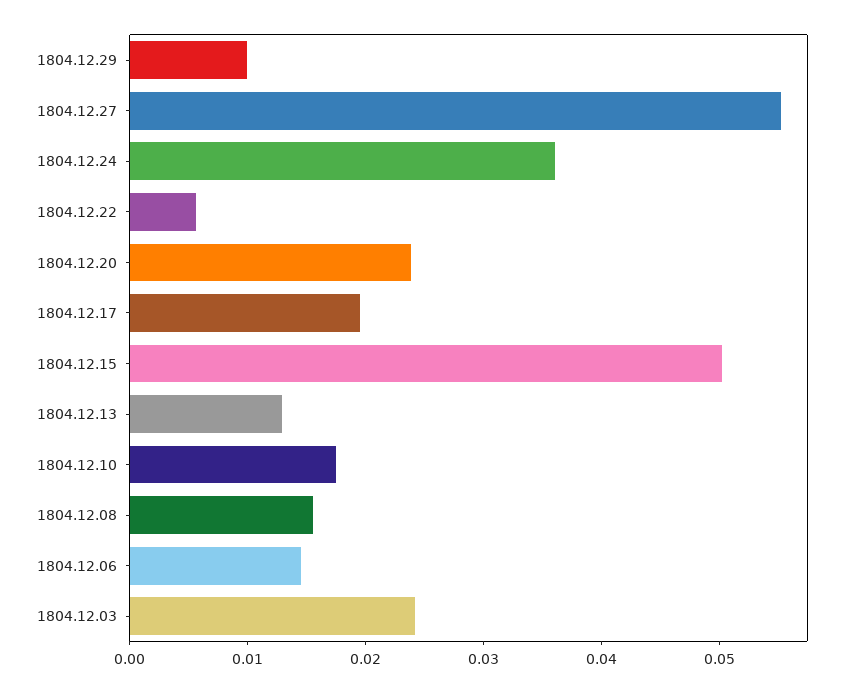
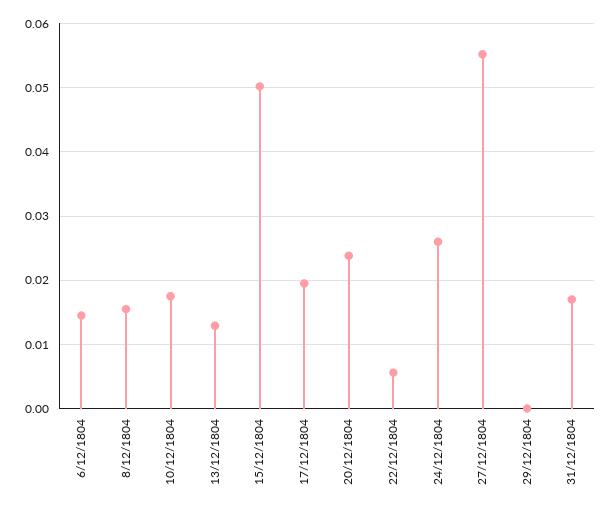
1804.12.29: 0.01 -> 0
1804.12.24: 0.036 -> 0.026
1804.12.03: 0.024 -> none
31/12/1804: none -> 0.017

